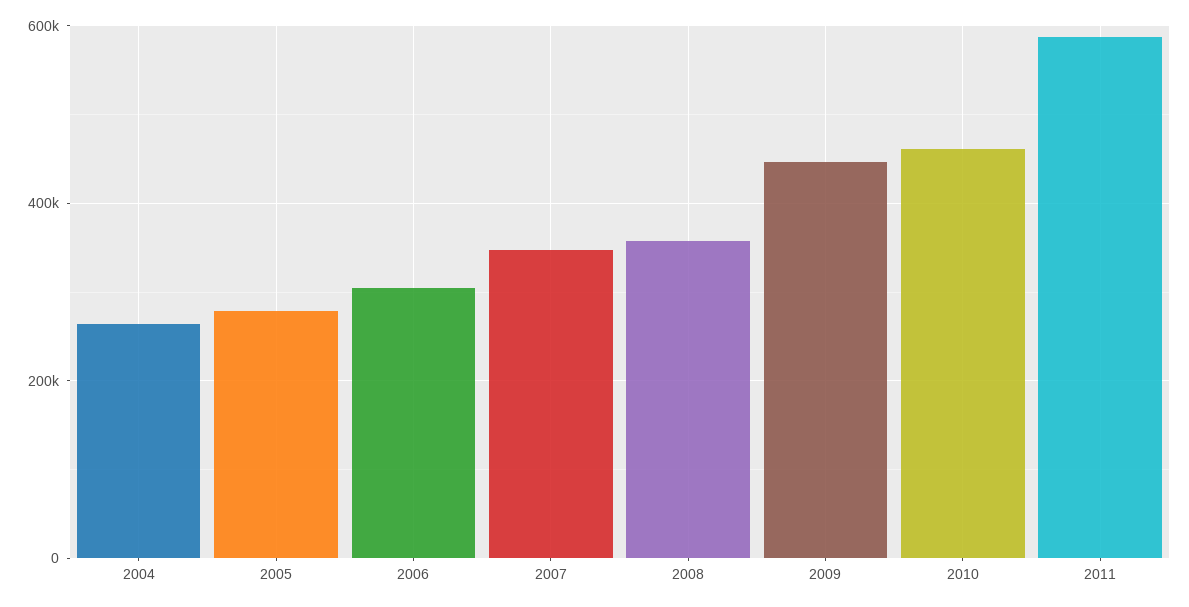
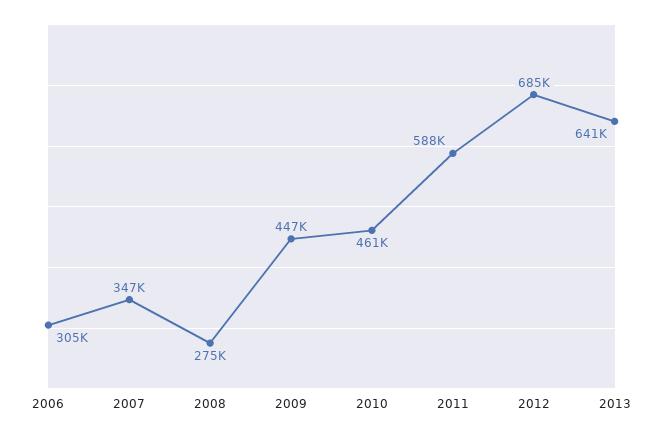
2004: 260000 -> none
2005: 280000 -> none
2008: 360000 -> 275000
2012: none -> 685000
2013: none -> 641000

